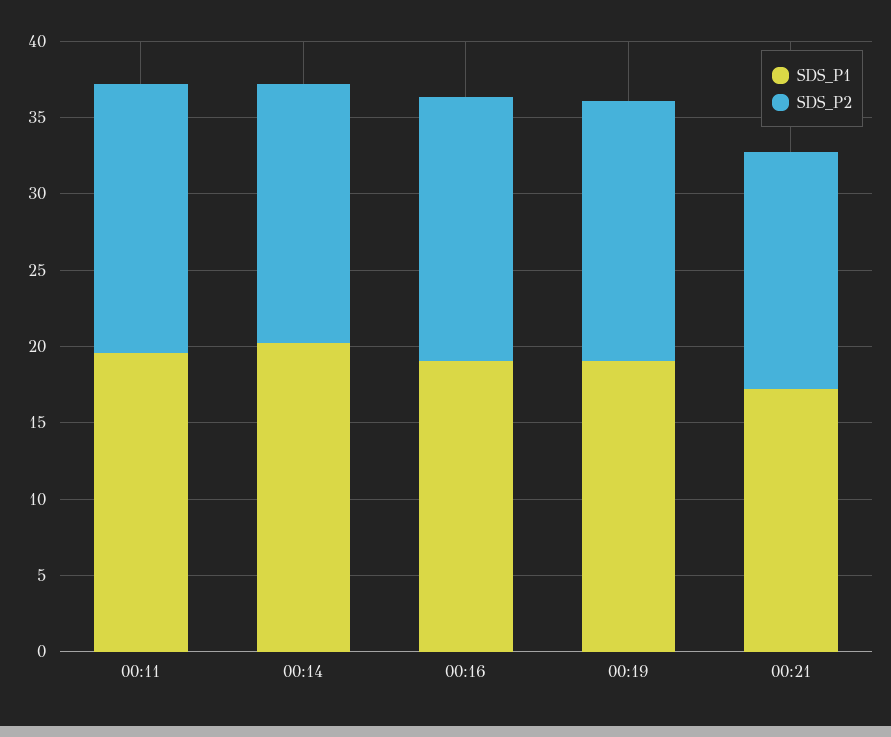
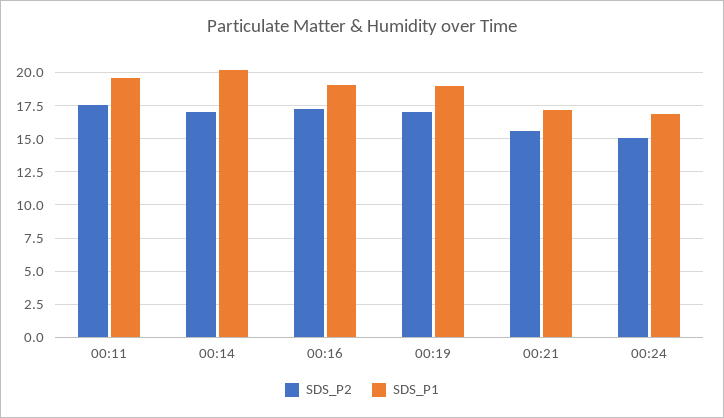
SDS_P2, 00:24: none -> 15
SDS_P1, 00:24: none -> 17

